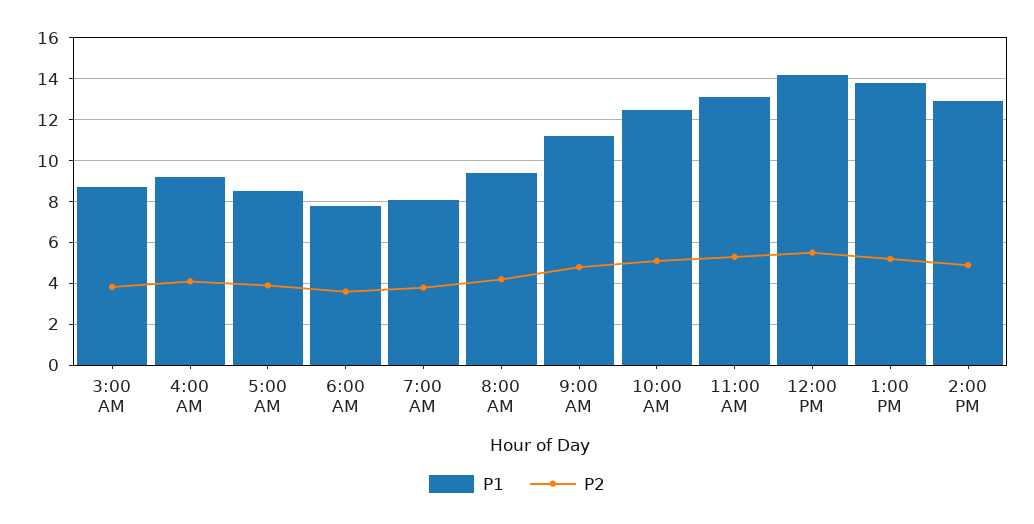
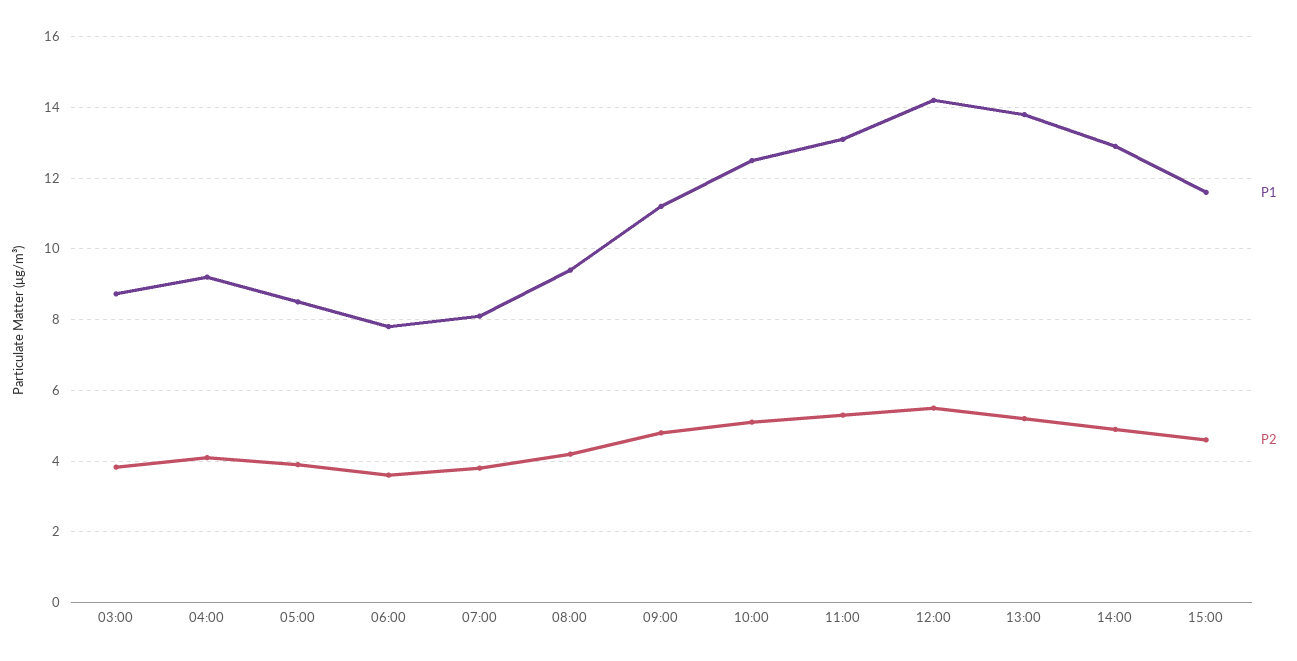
P1, 15:00: none -> 11.6
P2, 15:00: none -> 4.6

